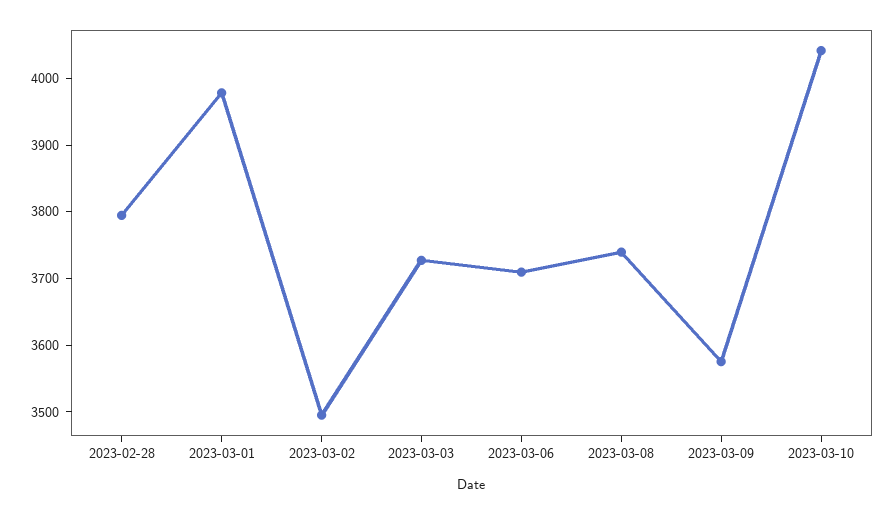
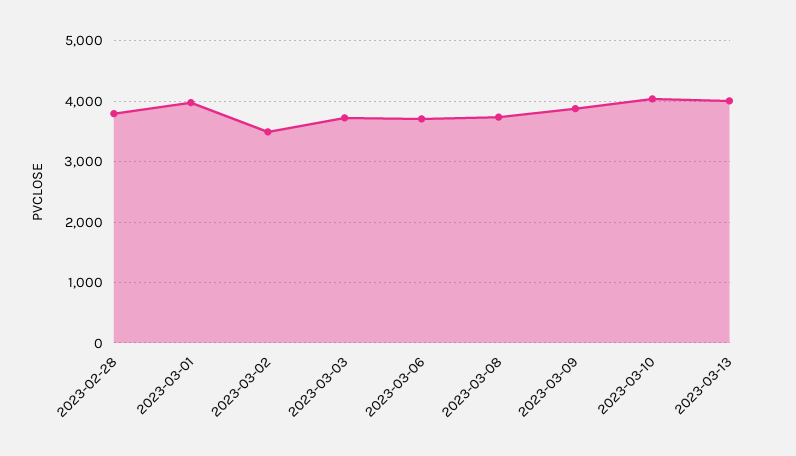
2023-03-09: 3580 -> 3900
2023-03-13: none -> 4000

